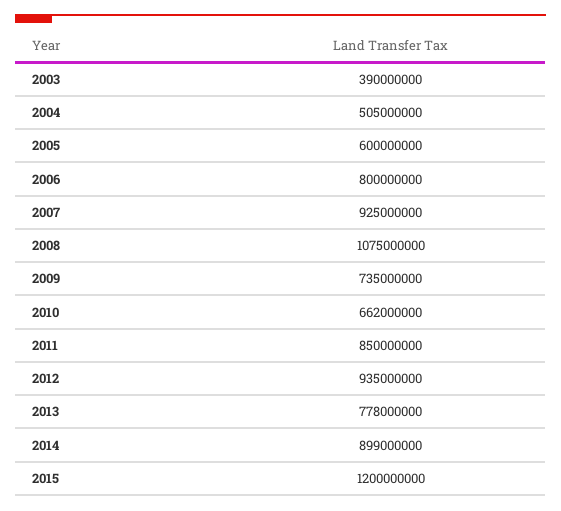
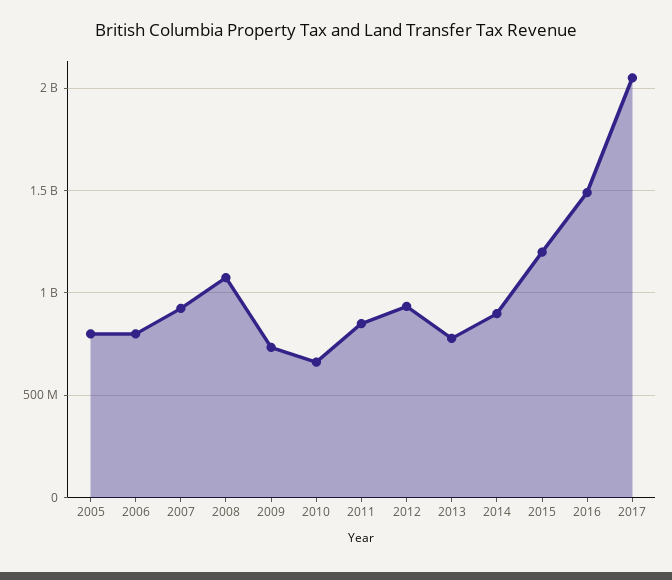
2003: 390000000 -> none
2004: 505000000 -> none
2005: 600000000 -> 800000000
2016: none -> 1500000000
2017: none -> 2050000000

